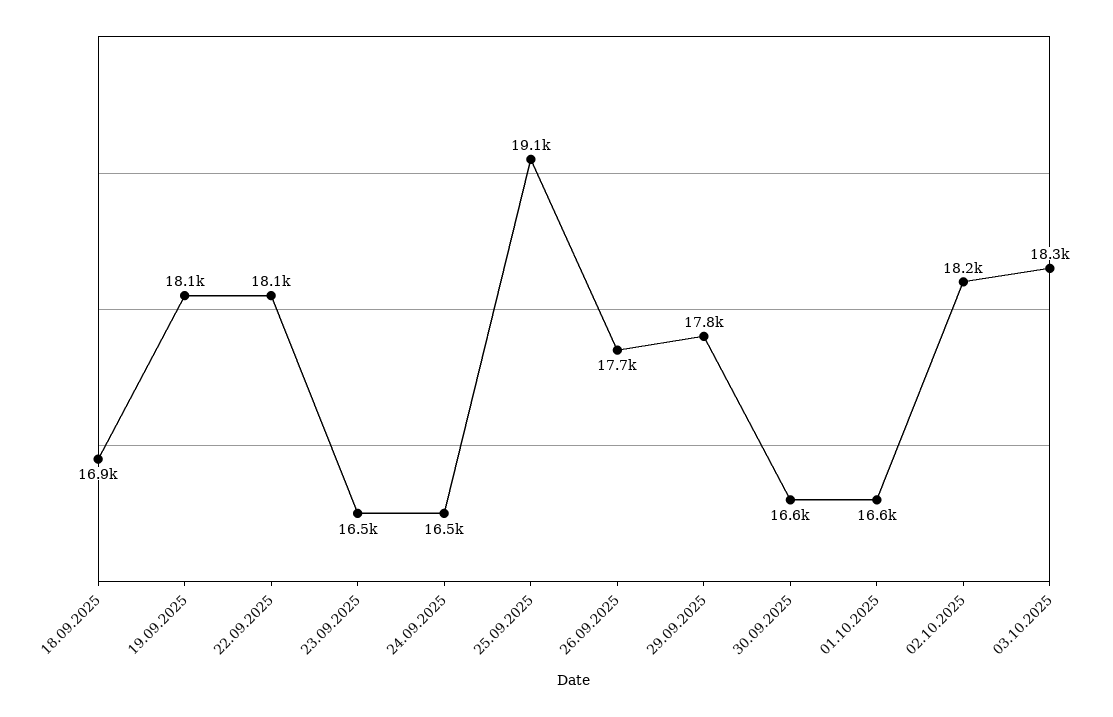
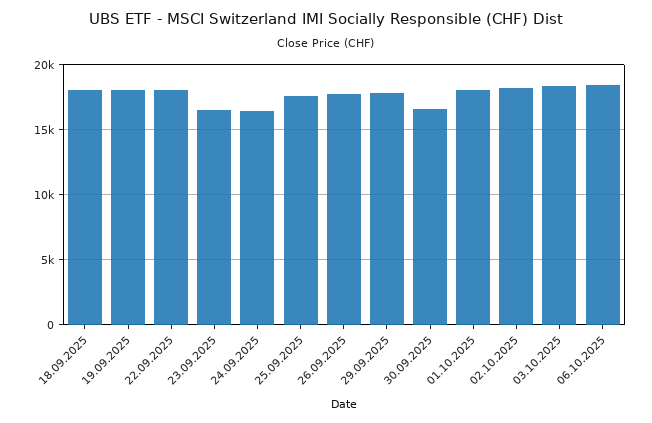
18.09.2025: 16900 -> 18000
25.09.2025: 19100 -> 17500
01.10.2025: 16600 -> 18000
06.10.2025: none -> 18500

